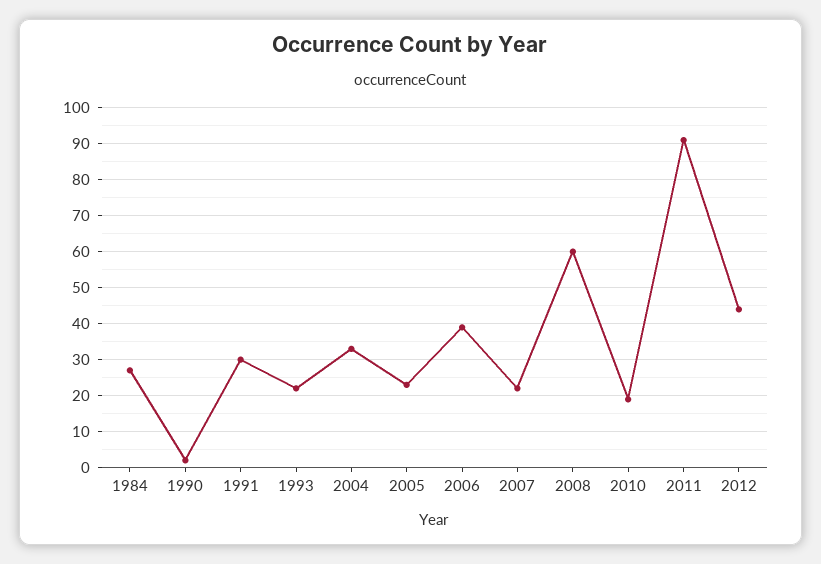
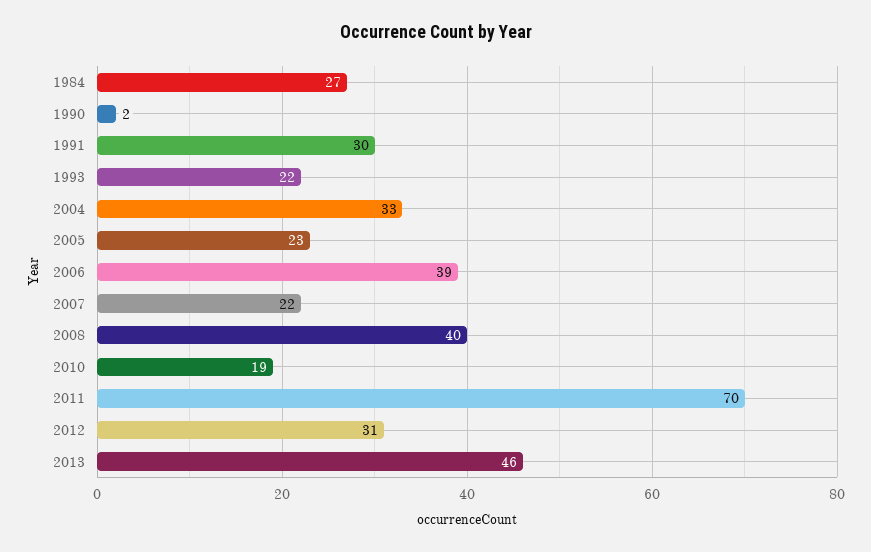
2008: 60 -> 40
2011: 90 -> 70
2012: 45 -> 31
2013: none -> 46

